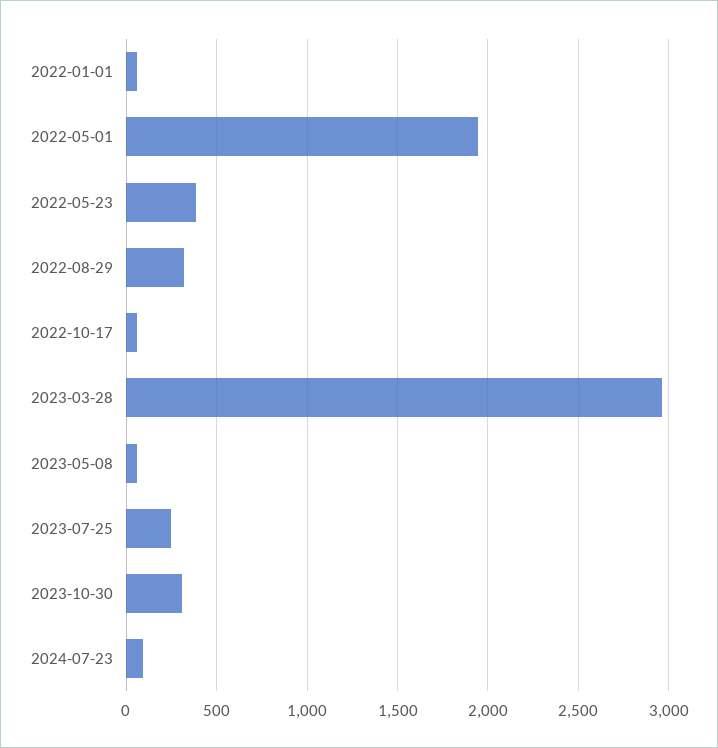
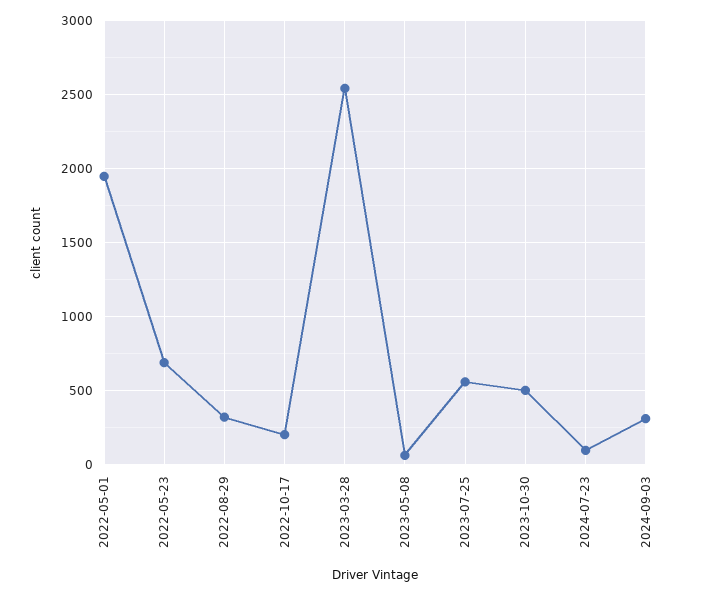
2022-01-01: 50 -> none
2022-05-23: 400 -> 700
2022-10-17: 50 -> 200
2023-03-28: 2950 -> 2550
2023-07-25: 250 -> 550
2023-10-30: 300 -> 500
2024-09-03: none -> 300

